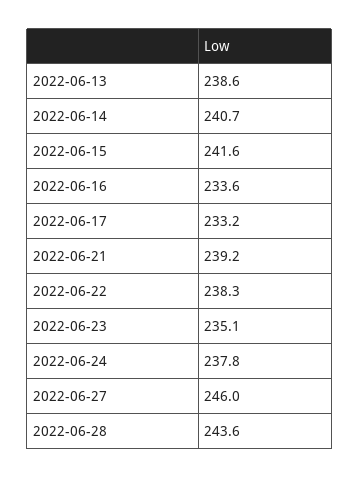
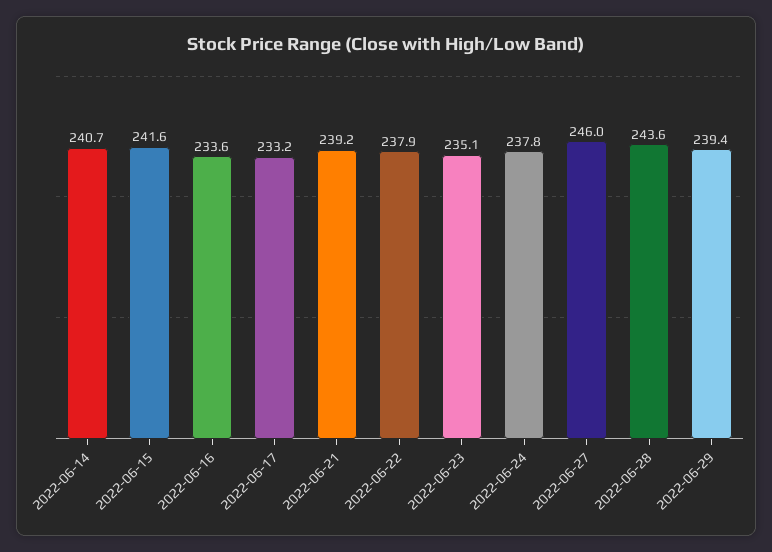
2022-06-13: 238.6 -> none
2022-06-22: 238.3 -> 237.9
2022-06-29: none -> 239.4

